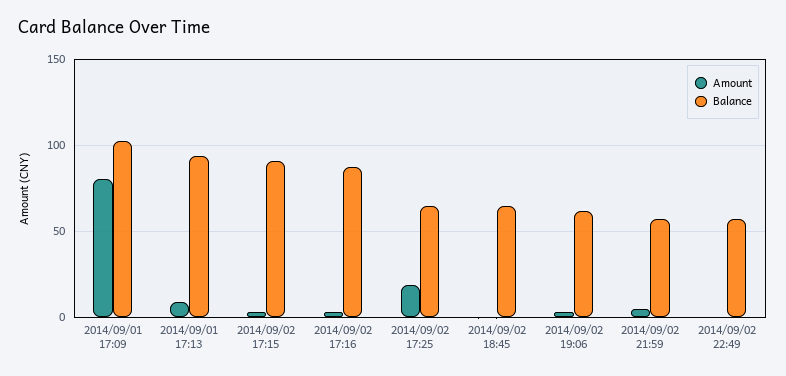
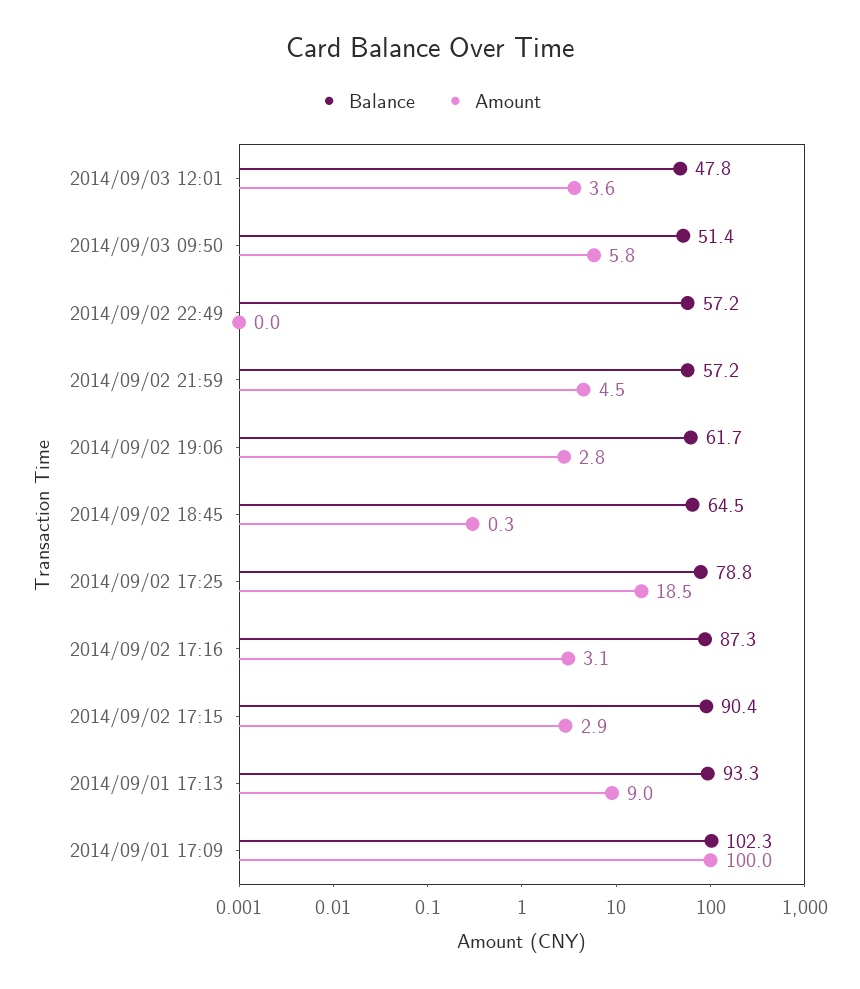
Amount, 2014/09/01 17:09: 80 -> 100
Balance, 2014/09/02 17:25: 65 -> 78.8
Balance, 2014/09/03 12:01: none -> 47.8
Amount, 2014/09/03 12:01: none -> 3.6
Balance, 2014/09/03 09:50: none -> 51.4
Amount, 2014/09/03 09:50: none -> 5.8

